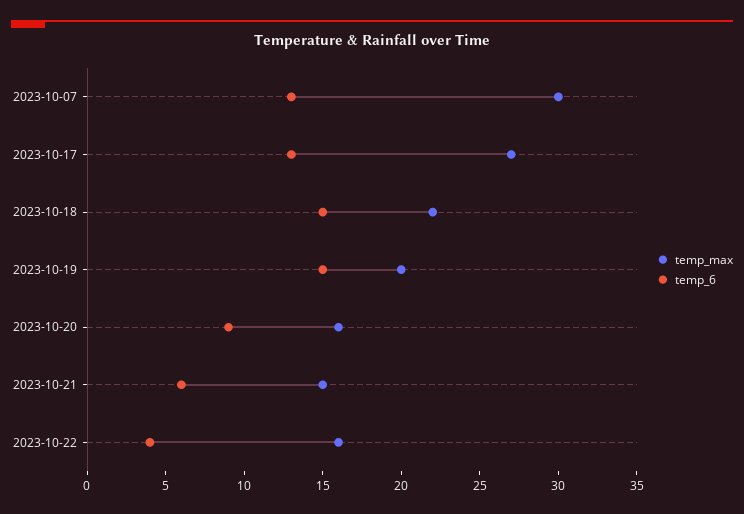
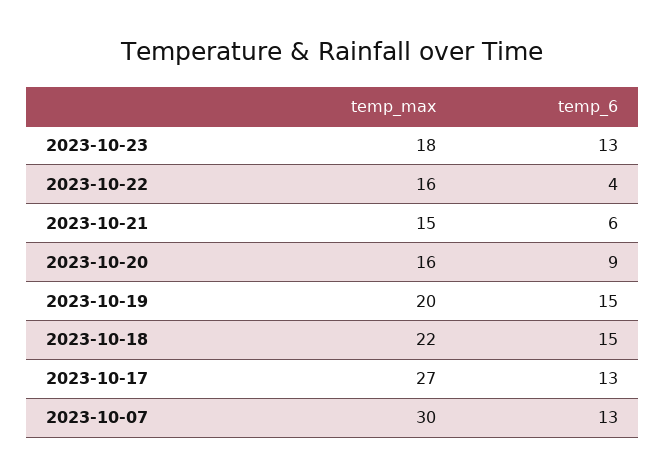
temp_max, 2023-10-23: none -> 18
temp_6, 2023-10-23: none -> 13

